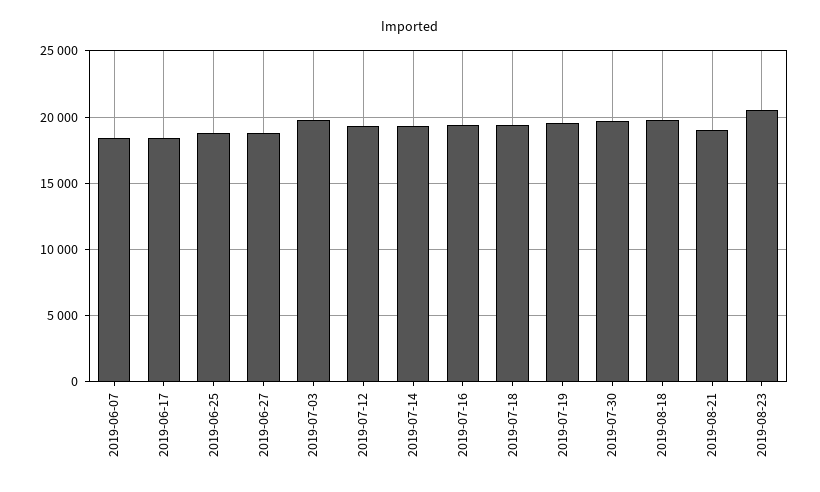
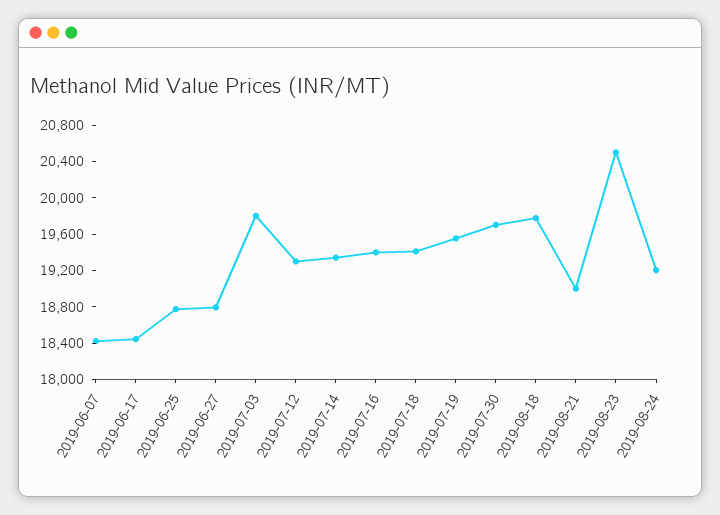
2019-08-24: none -> 19200

